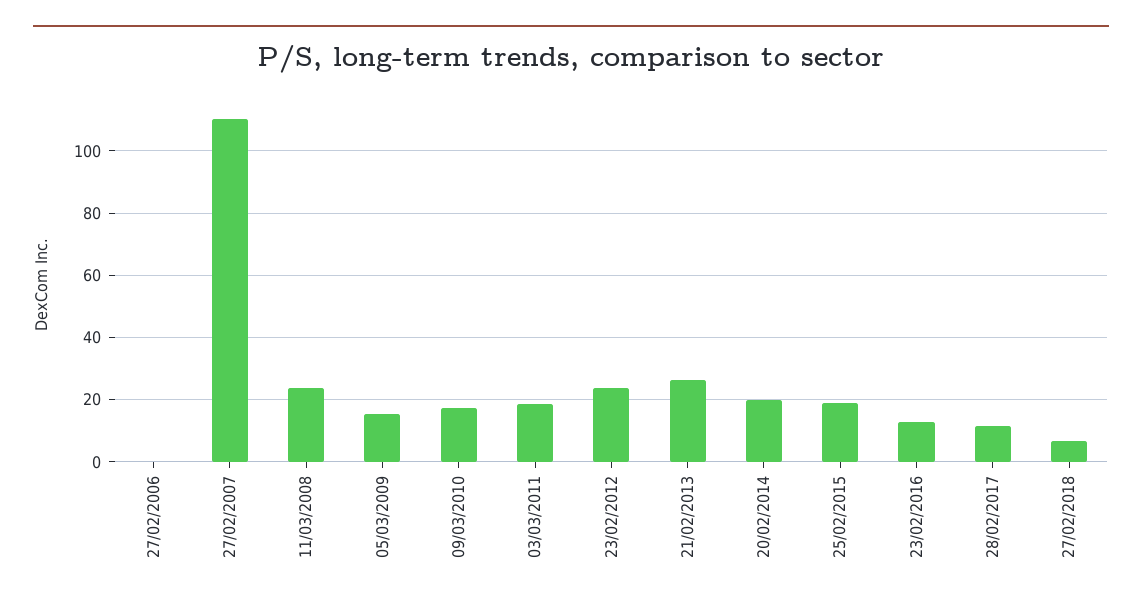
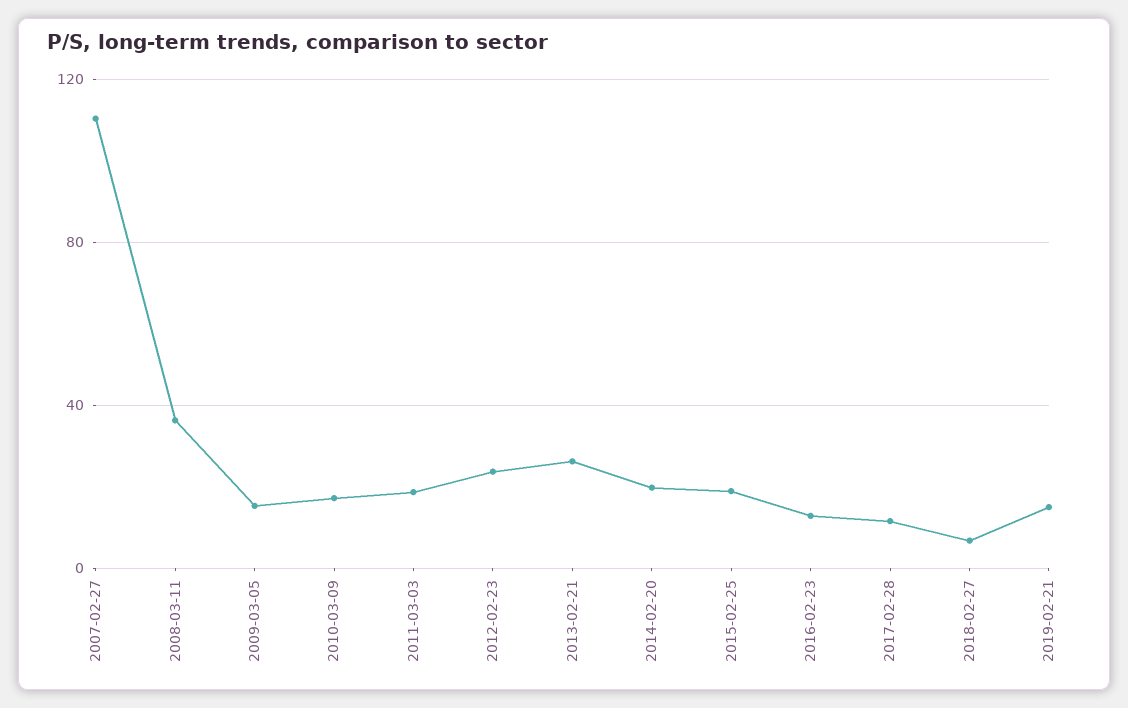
27/02/2006: 0 -> none
11/03/2008: 24 -> 35
2019-02-21: none -> 15

